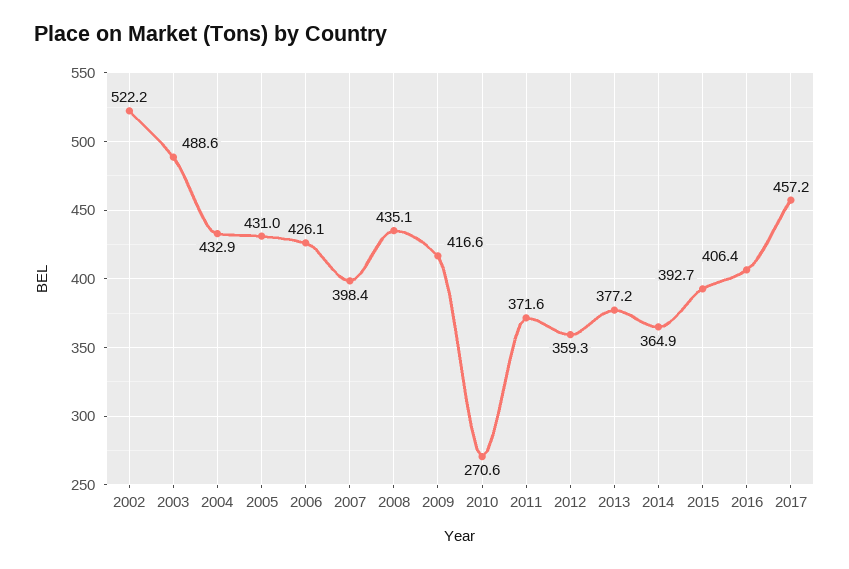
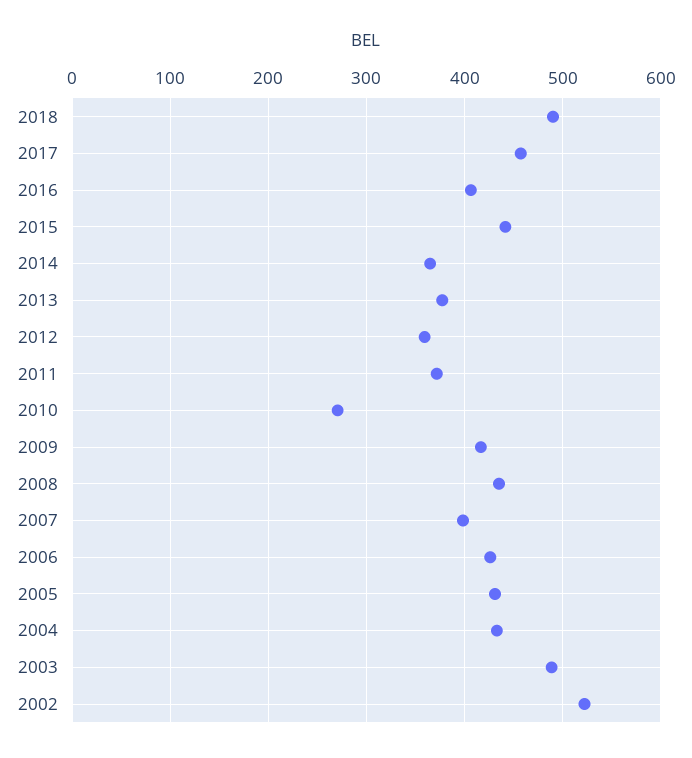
2015: 392.7 -> 440
2018: none -> 490

